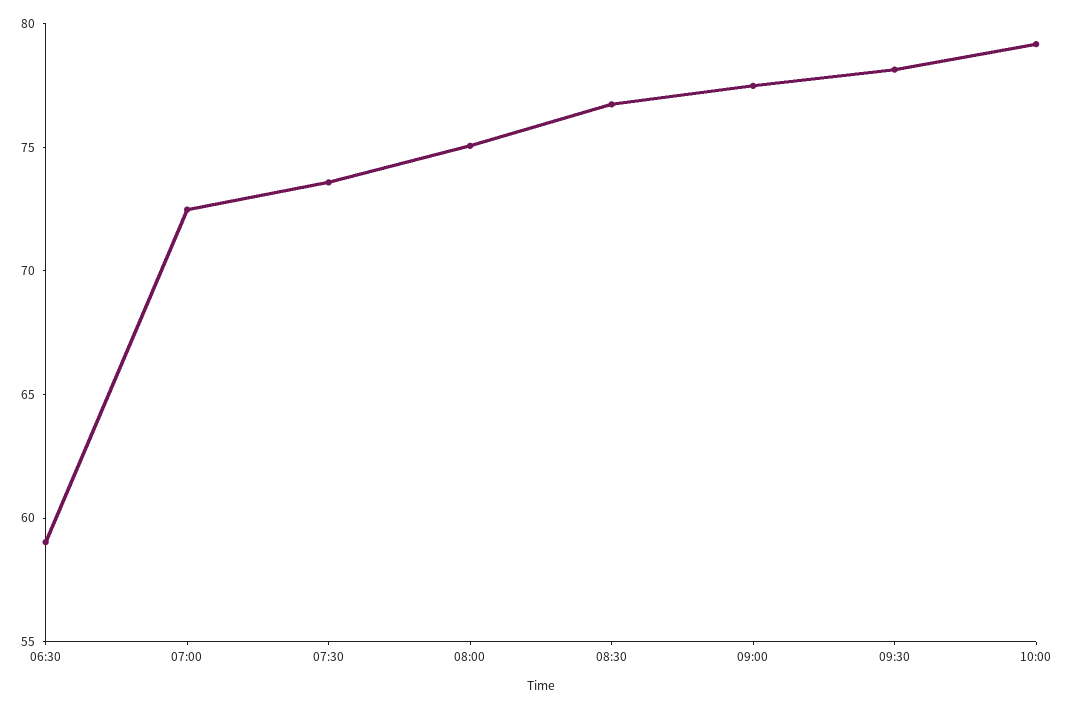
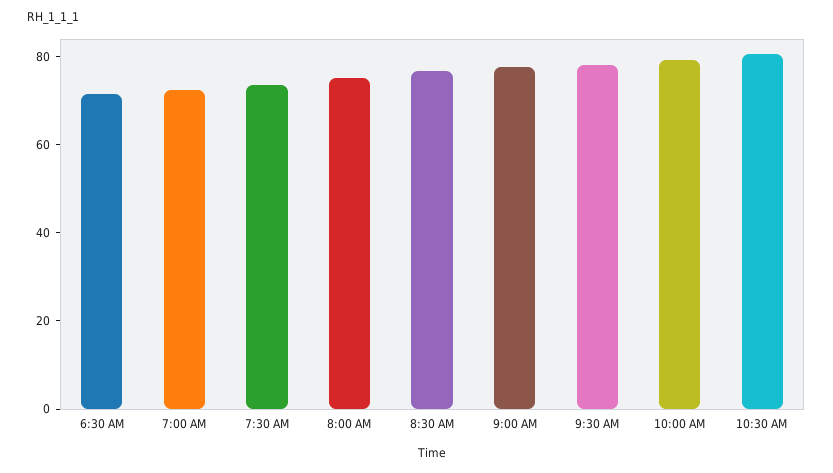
06:30: 59 -> 70
10:30 AM: none -> 80

